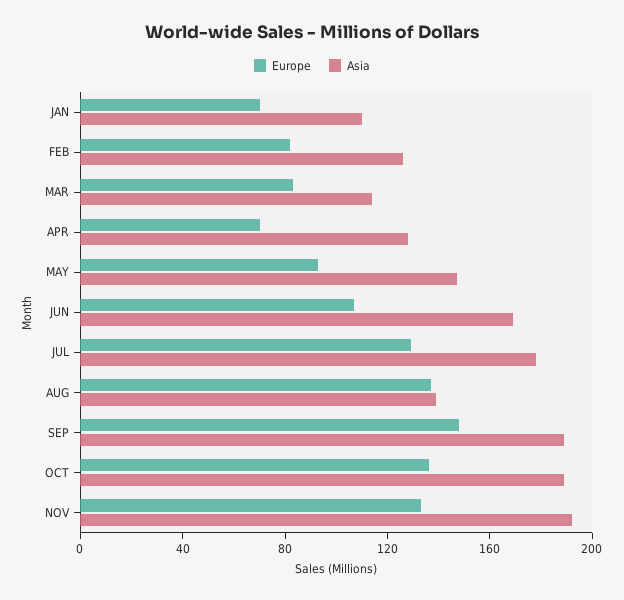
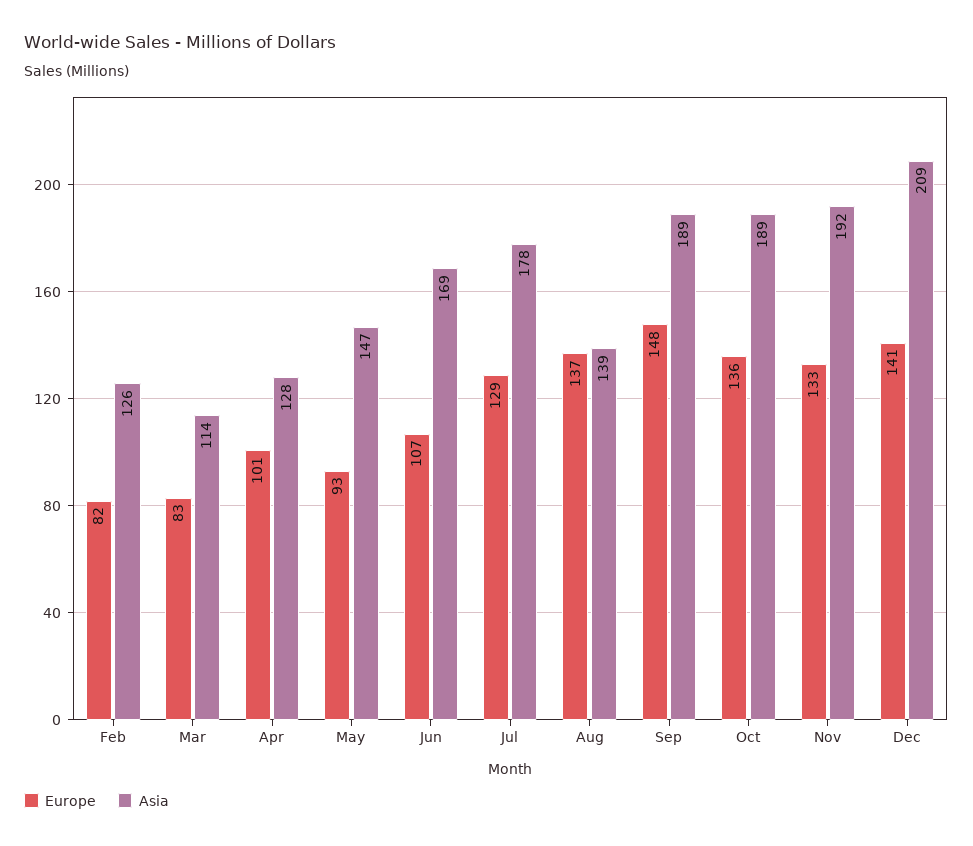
Europe, JAN: 70 -> none
Asia, JAN: 110 -> none
Europe, APR: 70 -> 101
Europe, Dec: none -> 141
Asia, Dec: none -> 209

